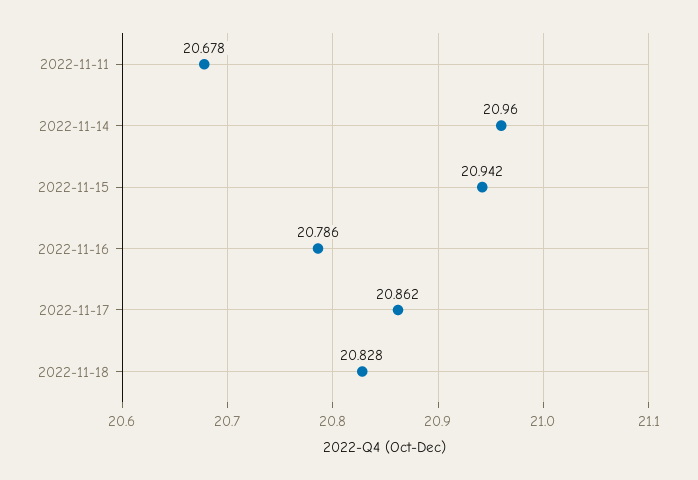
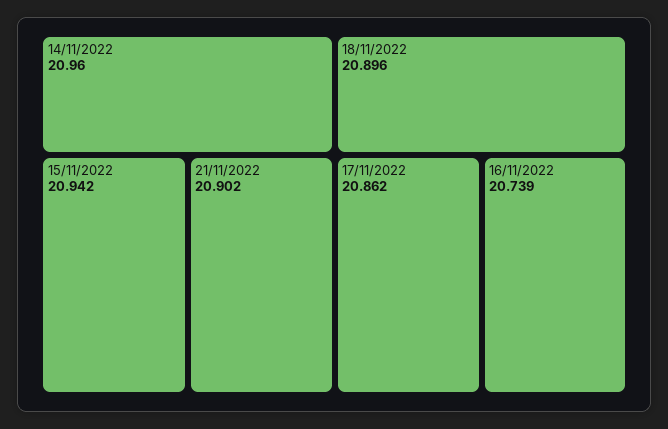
2022-11-11: 20.678 -> none
2022-11-16: 20.786 -> 20.739
2022-11-18: 20.828 -> 20.896
21/11/2022: none -> 20.902

